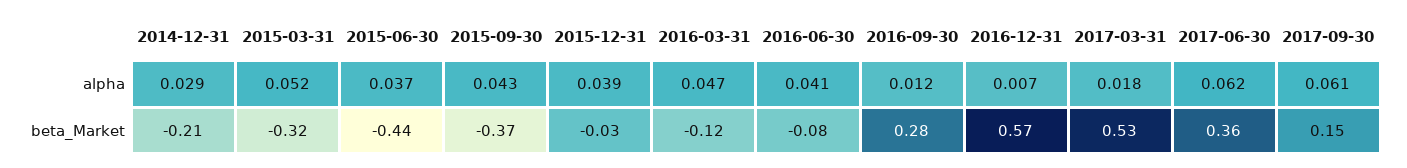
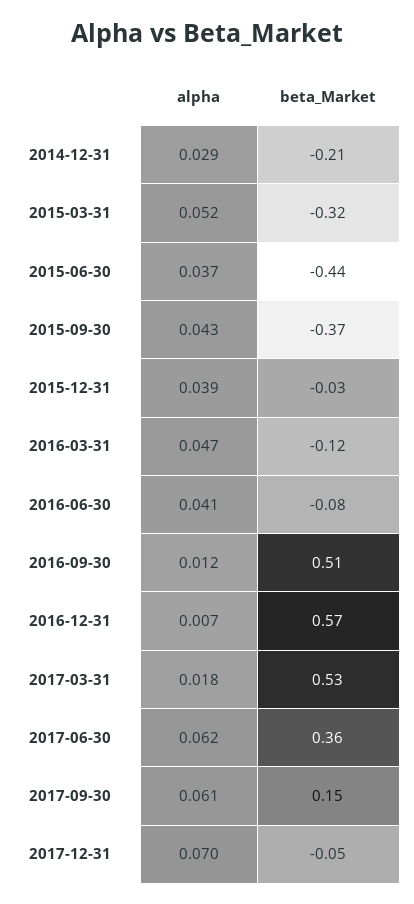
2016-09-30, beta_Market: 0.28 -> 0.51
2017-12-31, alpha: none -> 0.07
2017-12-31, beta_Market: none -> -0.05

